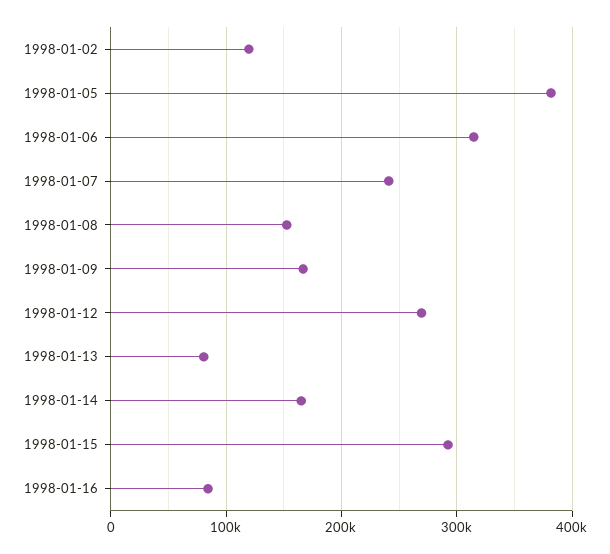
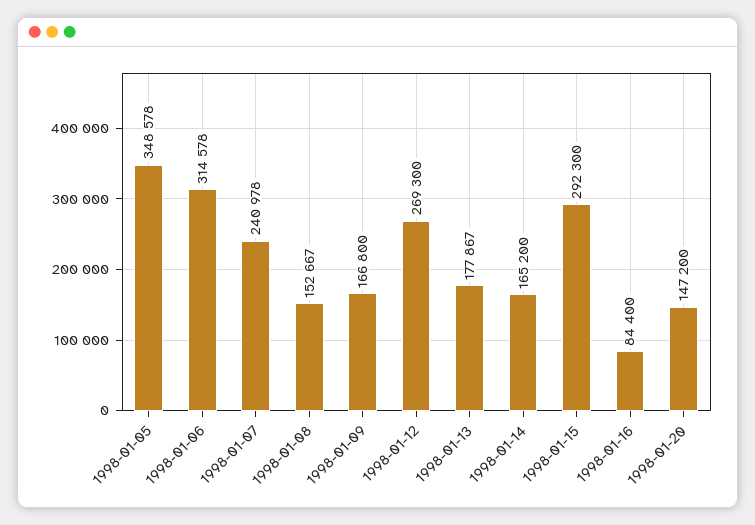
1998-01-02: 120000 -> none
1998-01-05: 380000 -> 348578
1998-01-13: 80000 -> 177867
1998-01-20: none -> 147200

